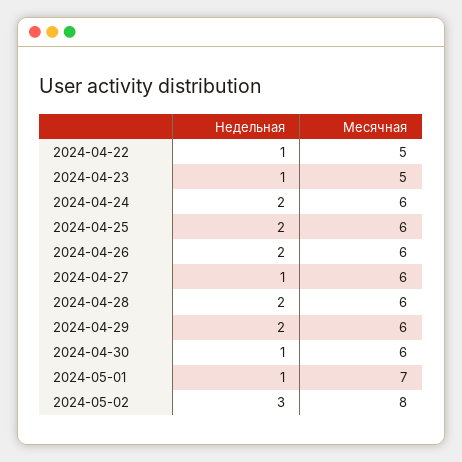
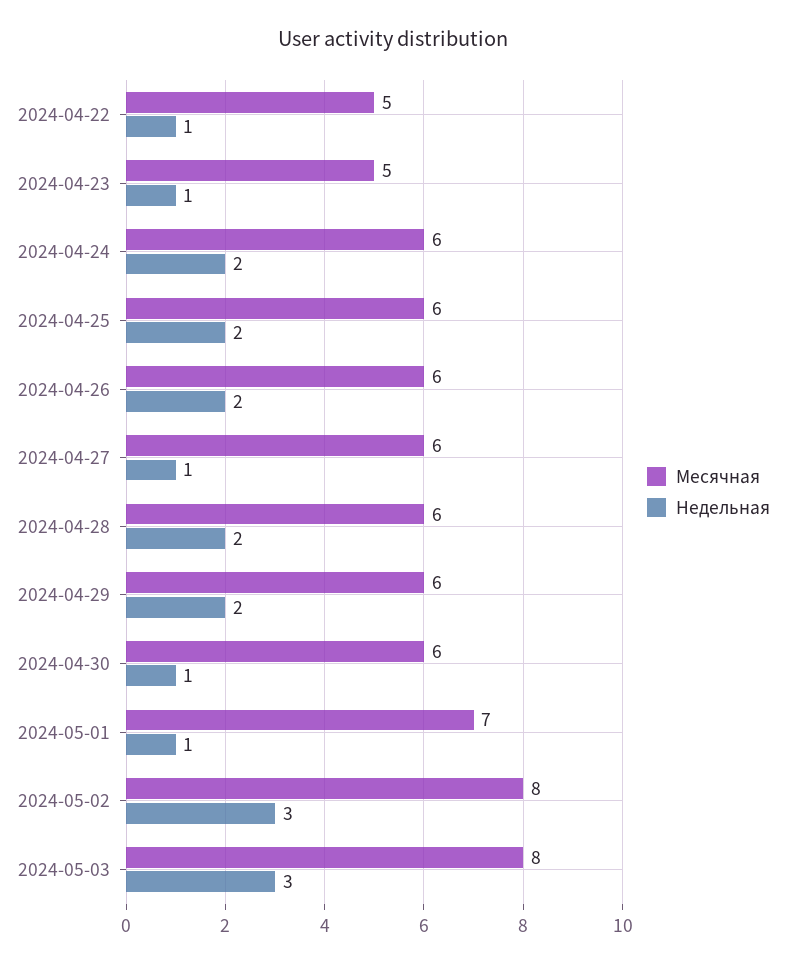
Месячная, 2024-05-03: none -> 8
Недельная, 2024-05-03: none -> 3

